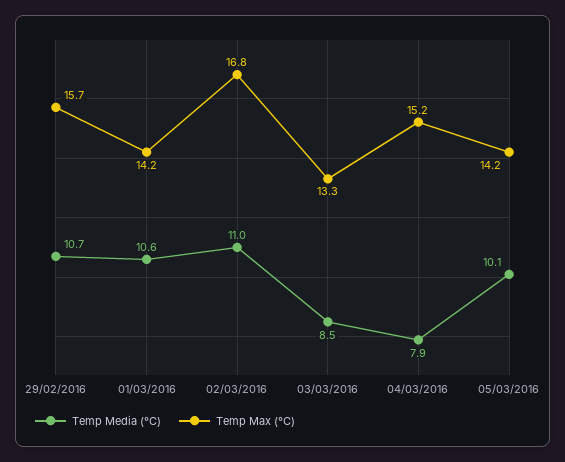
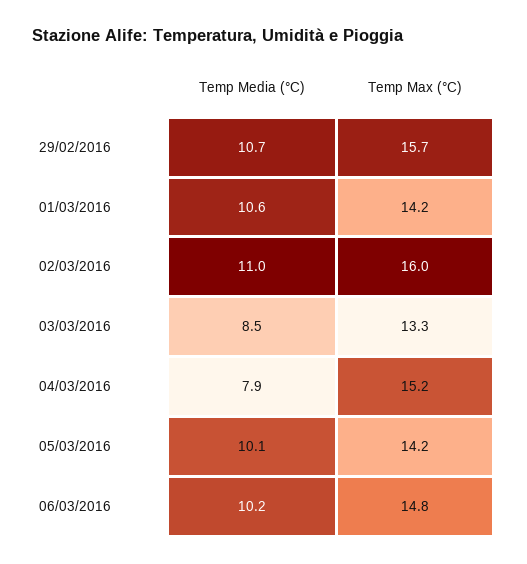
Temp Max (°C), 02/03/2016: 16.8 -> 16
Temp Media (°C), 06/03/2016: none -> 10.2
Temp Max (°C), 06/03/2016: none -> 14.8

